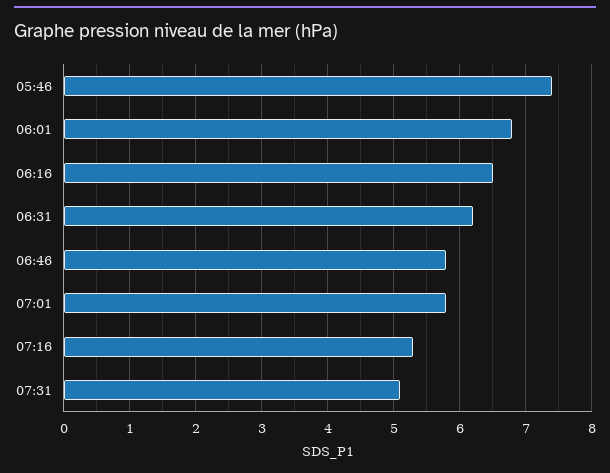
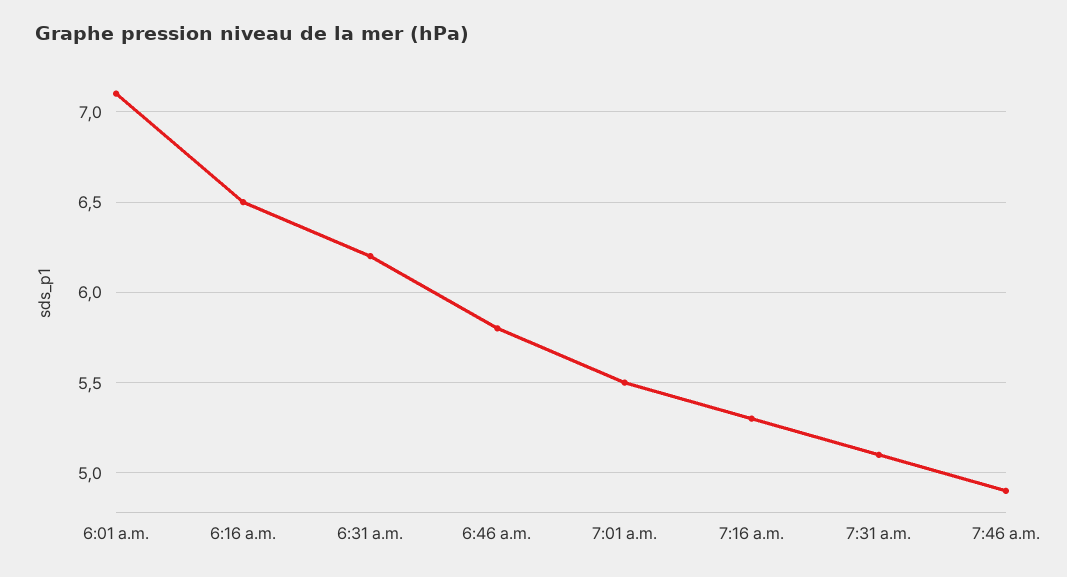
05:46: 7.4 -> none
06:01: 6.8 -> 7.1
07:01: 5.8 -> 5.5
7:46 a.m.: none -> 4.9

